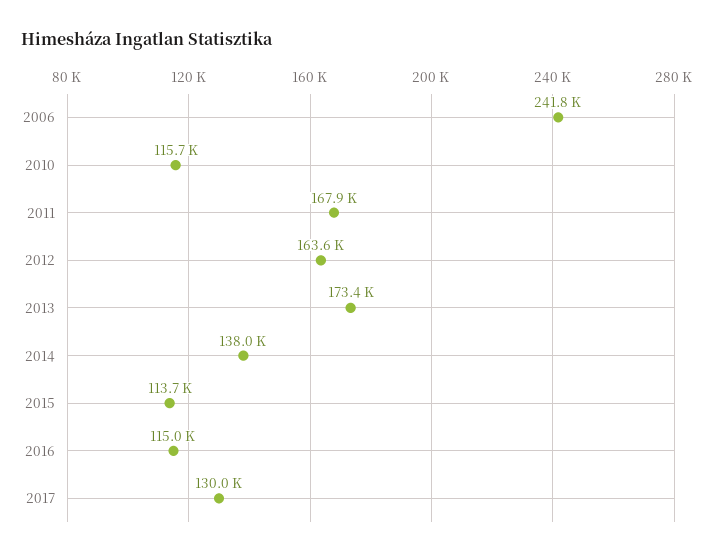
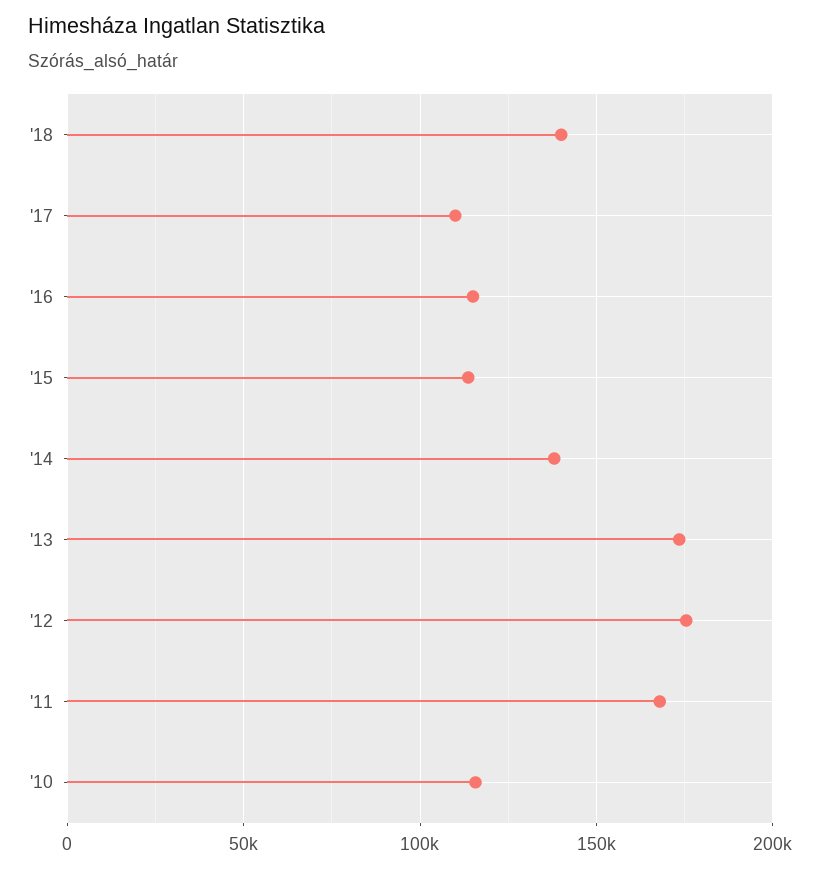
2006: 241800 -> none
2012: 163600 -> 175000
2017: 130000 -> 110000
'18: none -> 140000

